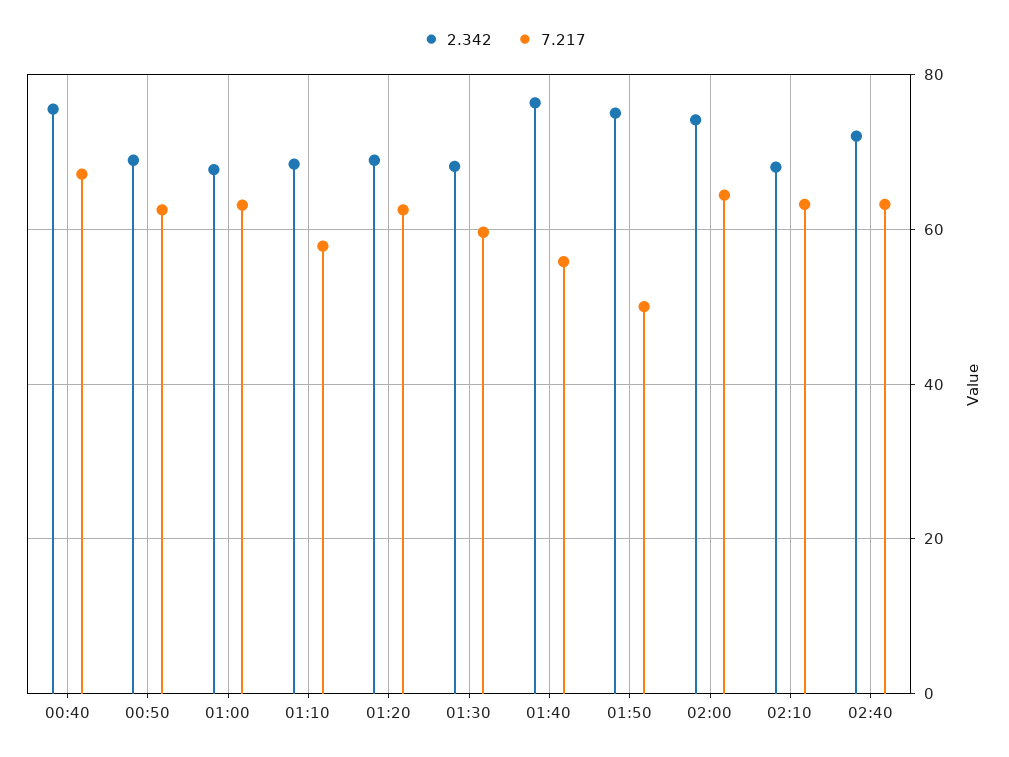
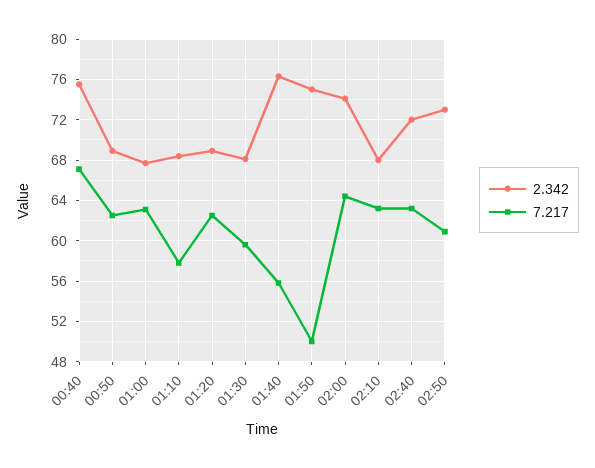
2.342, 02:50: none -> 73
7.217, 02:50: none -> 61

